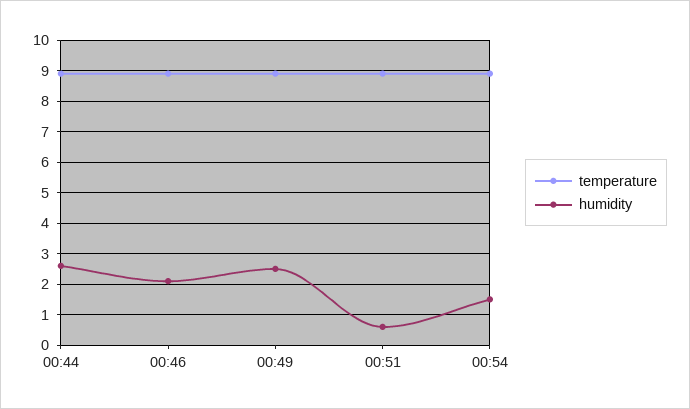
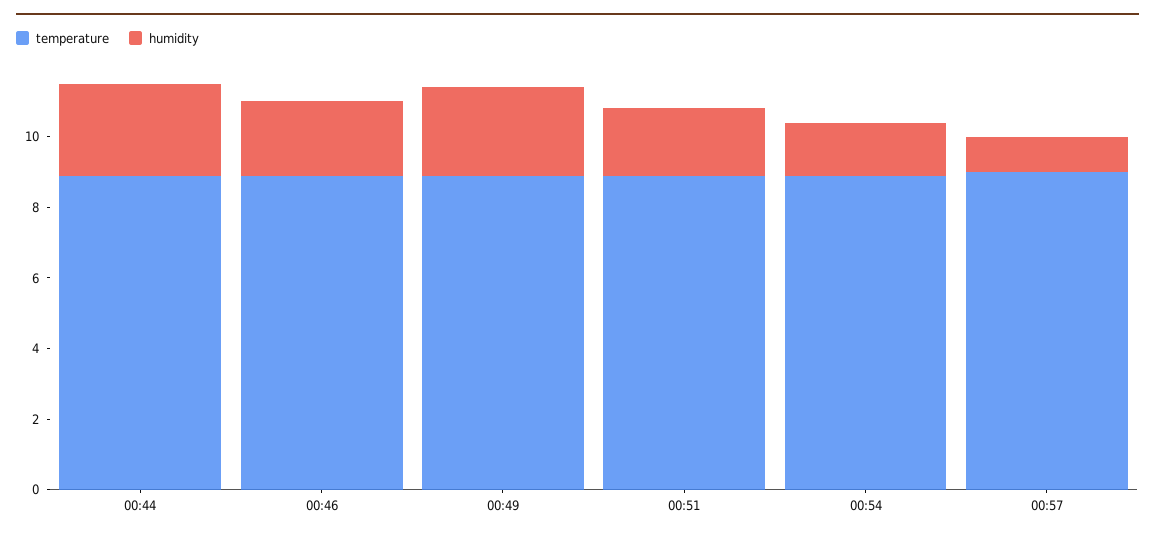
humidity, 00:51: 0.5 -> 2
temperature, 00:57: none -> 9
humidity, 00:57: none -> 1

